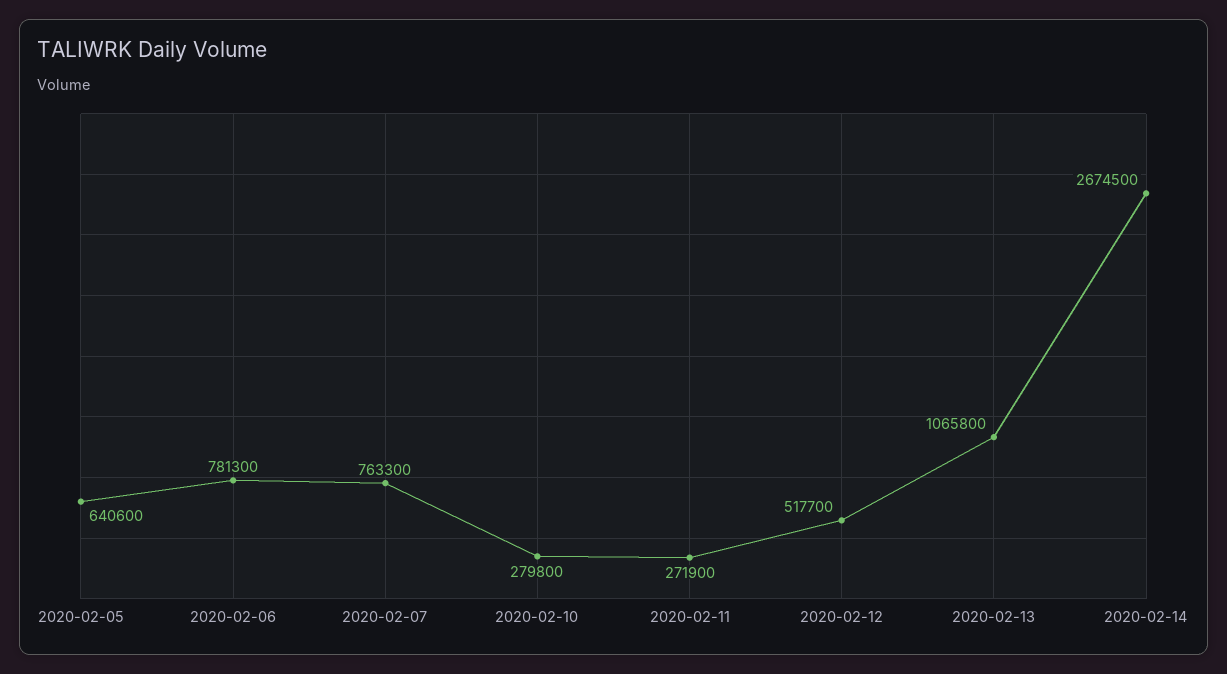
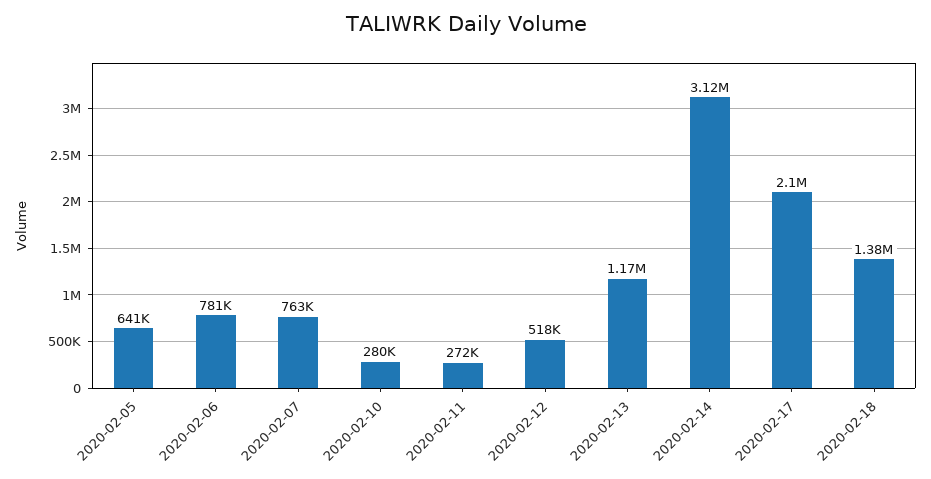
2020-02-13: 1065800 -> 1170000
2020-02-14: 2674500 -> 3120000
2020-02-17: none -> 2100000
2020-02-18: none -> 1380000

